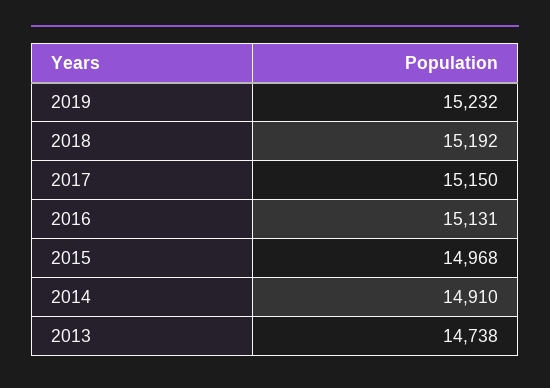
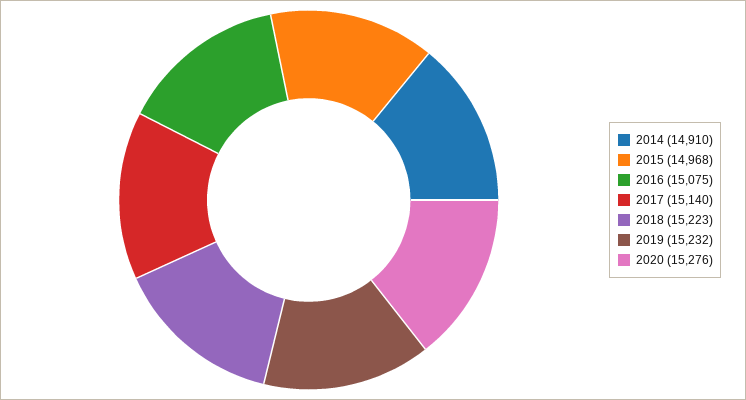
2018: 15192 -> 15223
2017: 15150 -> 15140
2016: 15131 -> 15075
2013: 14738 -> none
2020: none -> 15276

